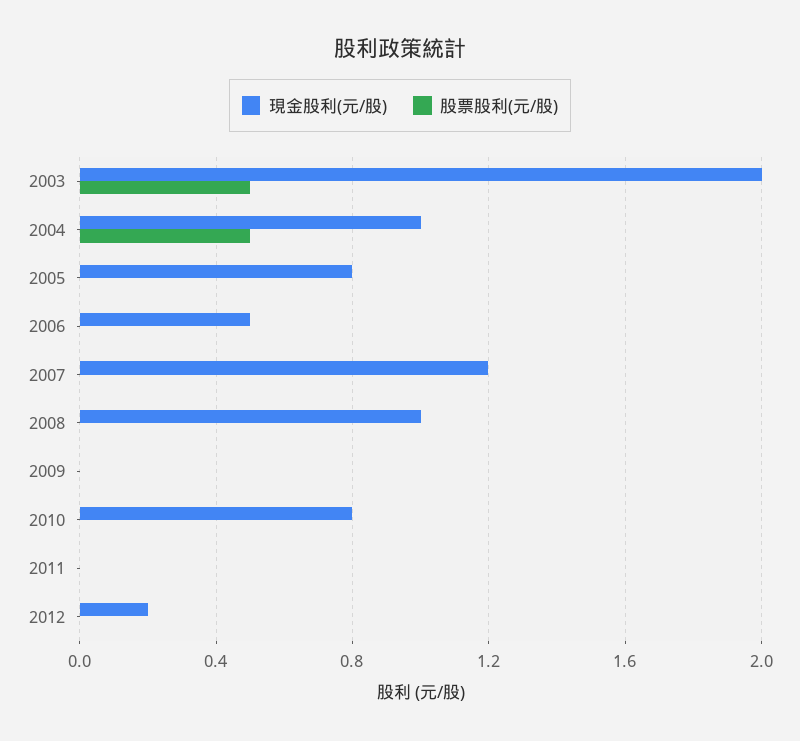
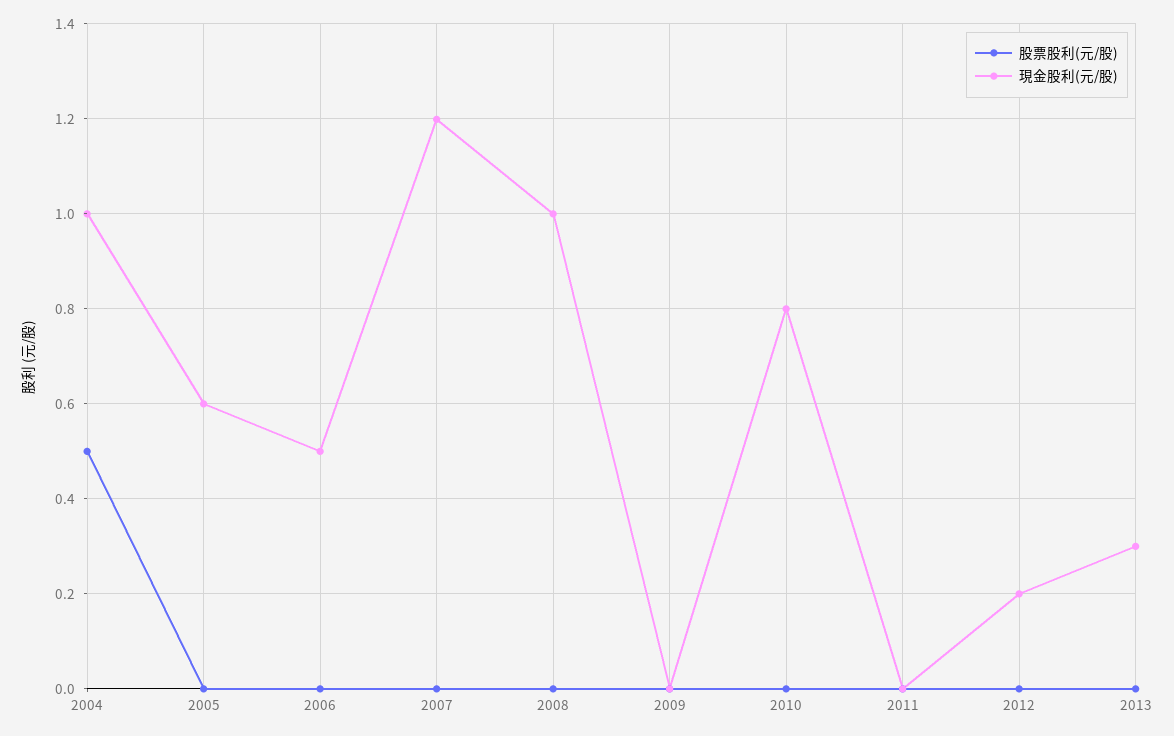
現金股利(元/股), 2003: 2 -> none
股票股利(元/股), 2003: 0.5 -> none
現金股利(元/股), 2005: 0.8 -> 0.6
股票股利(元/股), 2013: none -> 0
現金股利(元/股), 2013: none -> 0.3

